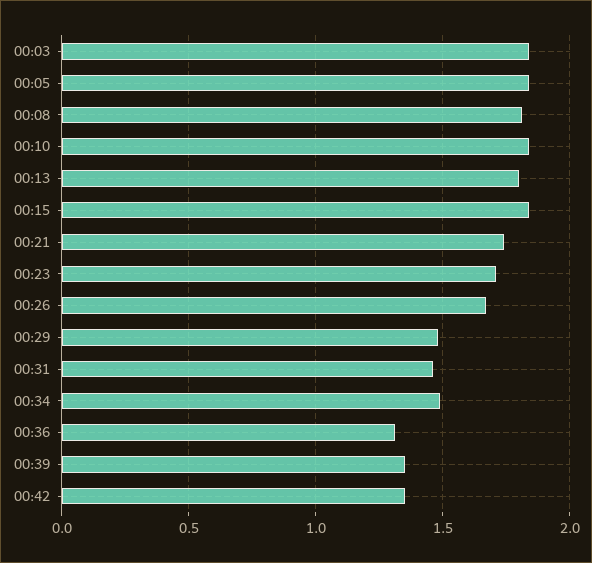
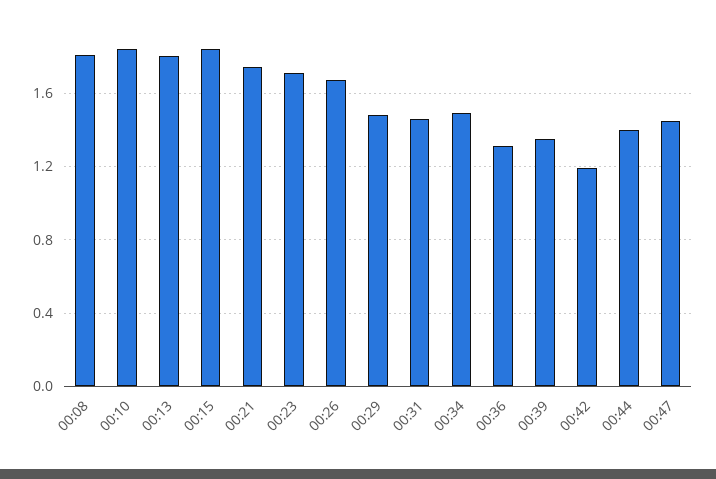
00:03: 1.85 -> none
00:05: 1.85 -> none
00:42: 1.35 -> 1.2
00:44: none -> 1.4
00:47: none -> 1.45

